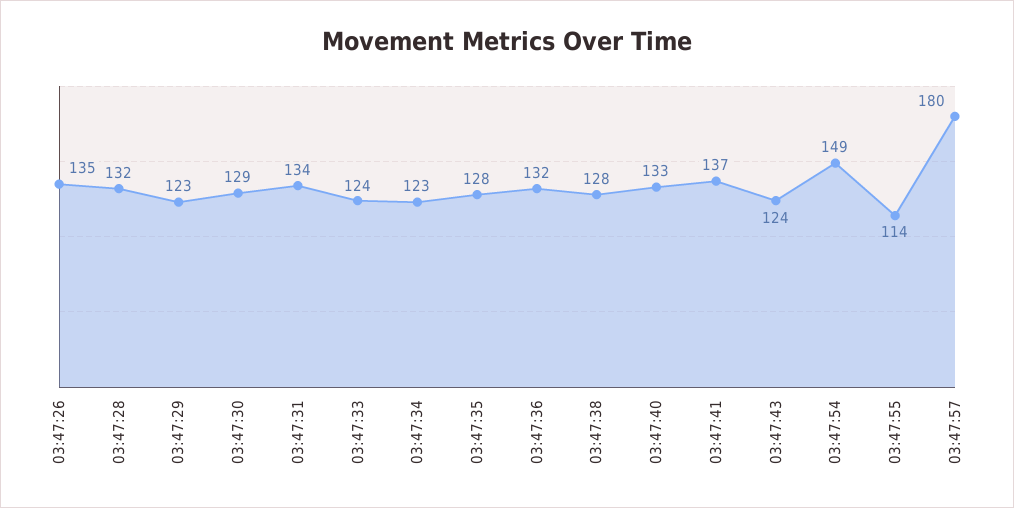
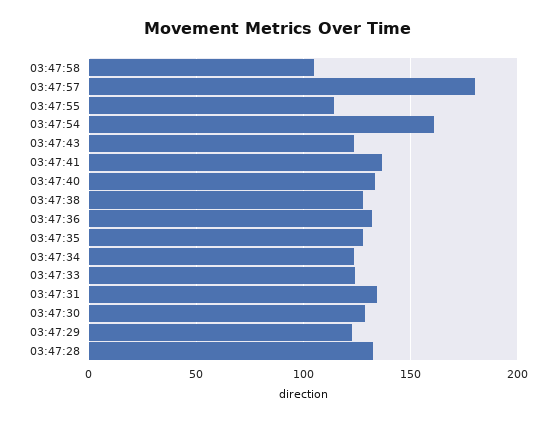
03:47:26: 135 -> none
03:47:54: 149 -> 160
03:47:58: none -> 105

